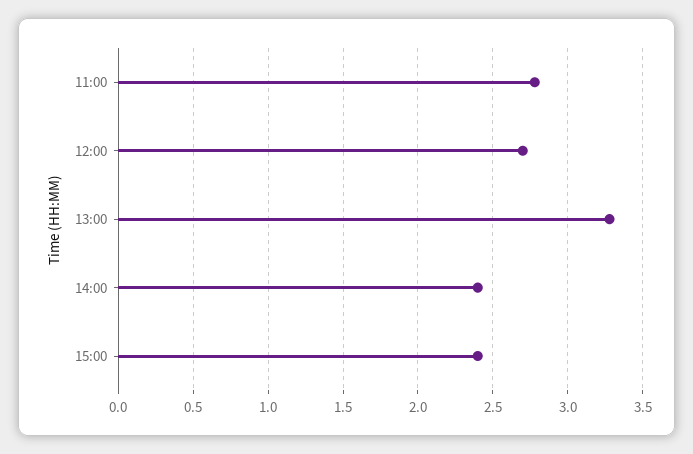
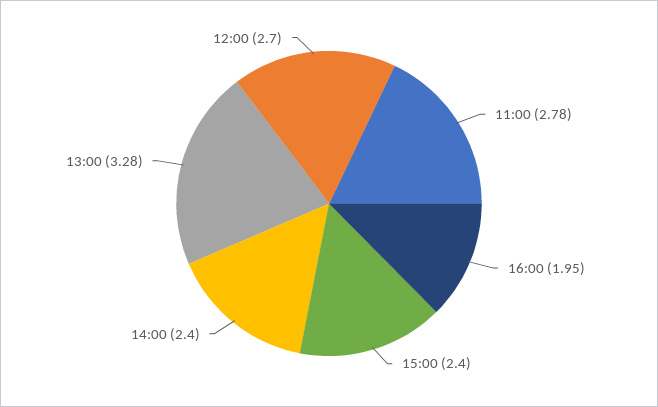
16:00: none -> 1.95

